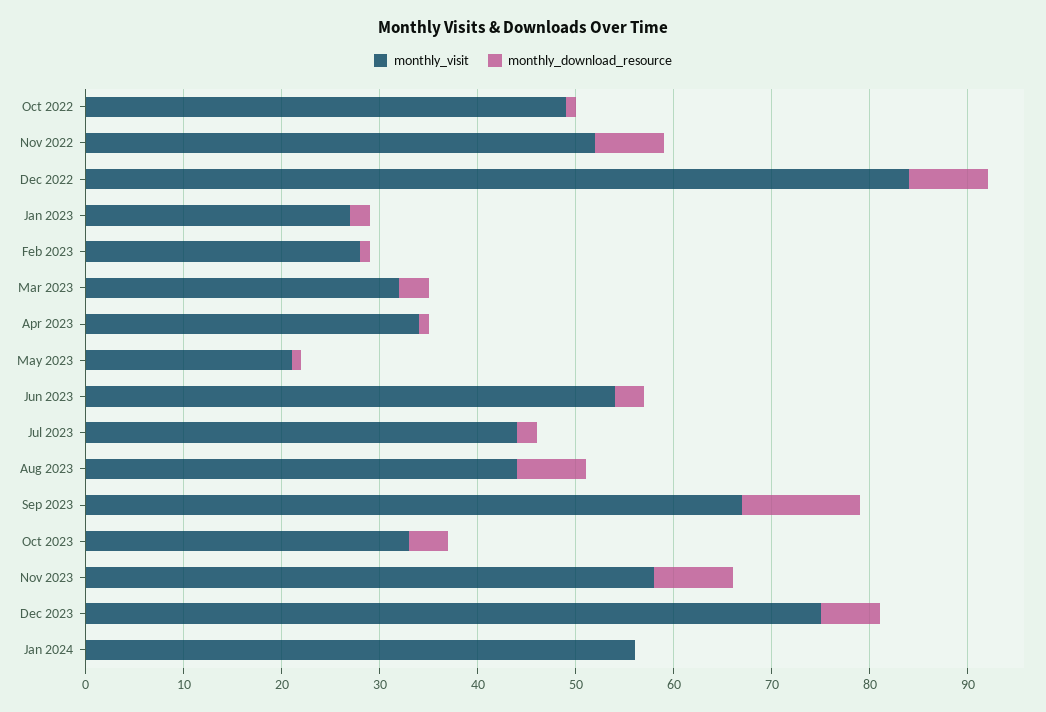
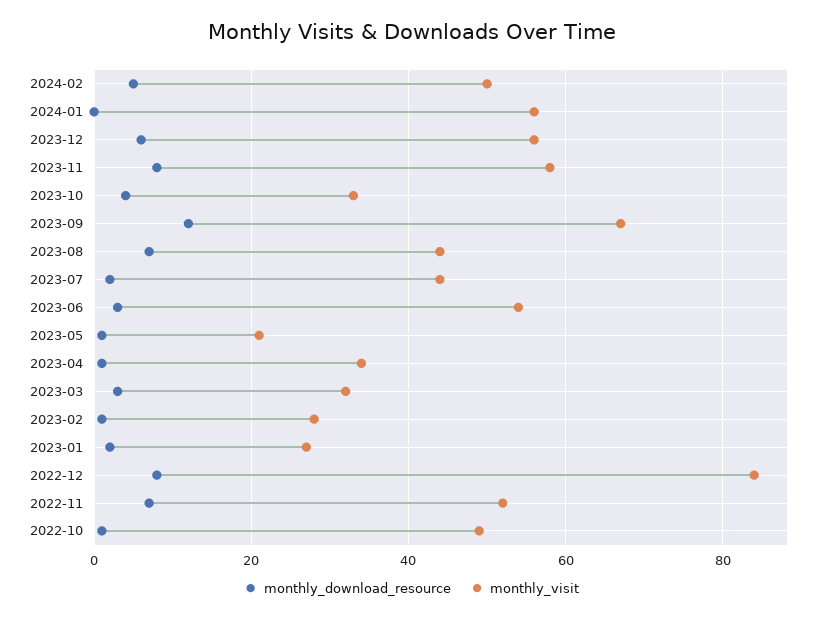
monthly_visit, Dec 2023: 75 -> 55
monthly_download_resource, 2024-02: none -> 5
monthly_visit, 2024-02: none -> 50

